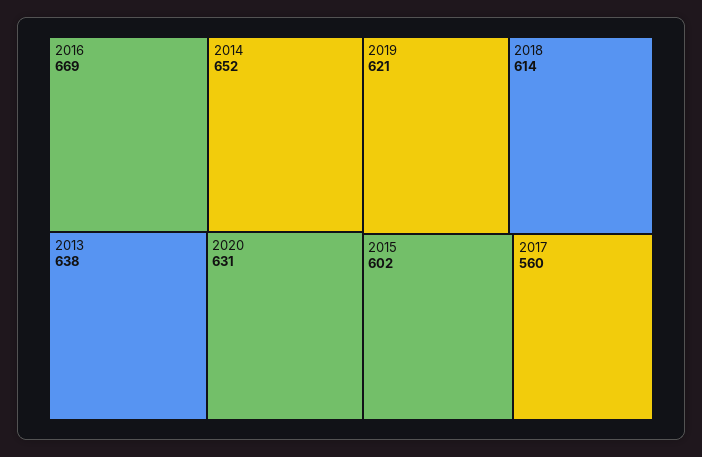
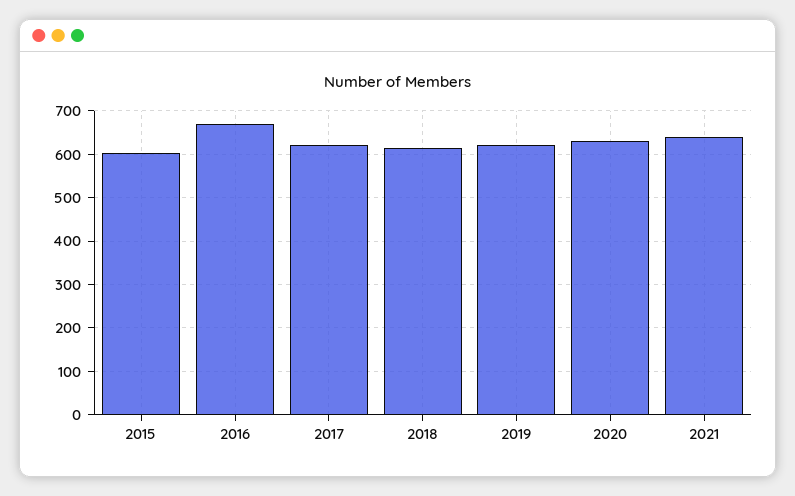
2014: 652 -> none
2013: 638 -> none
2017: 560 -> 620
2021: none -> 640

